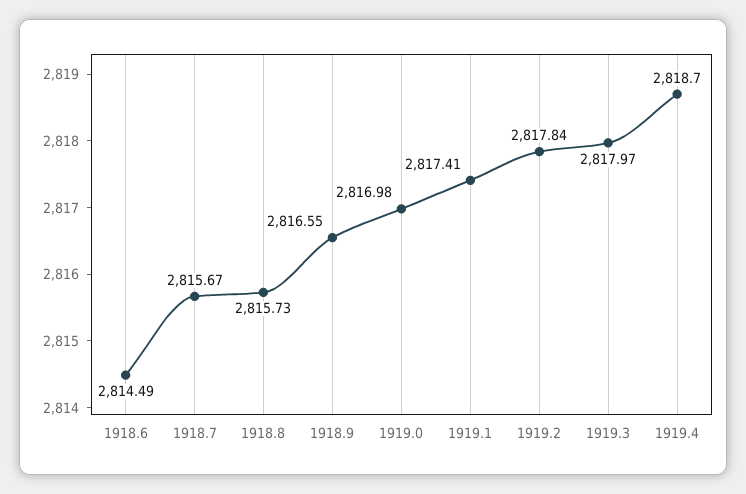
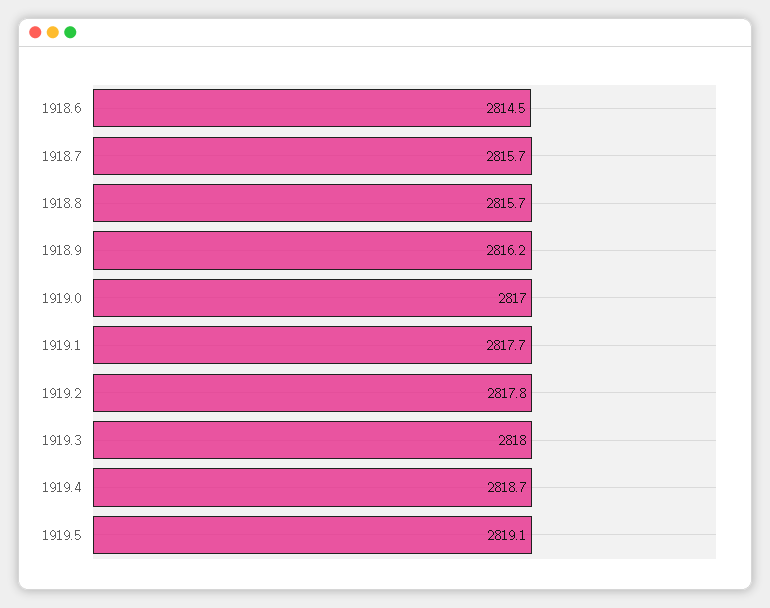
1918.9: 2816.55 -> 2816.2
1919.1: 2817.41 -> 2817.7
1919.5: none -> 2819.1

